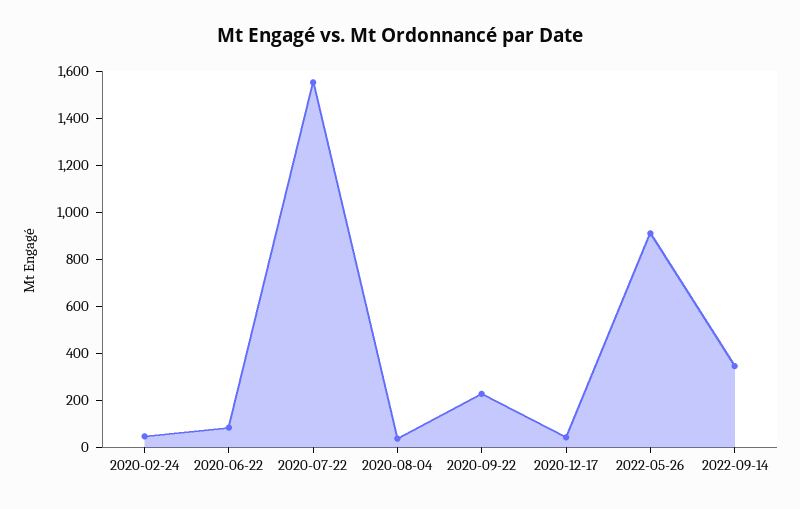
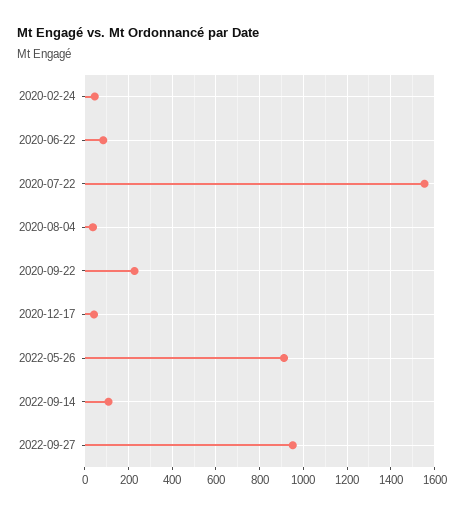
2022-09-14: 350 -> 100
2022-09-27: none -> 950

